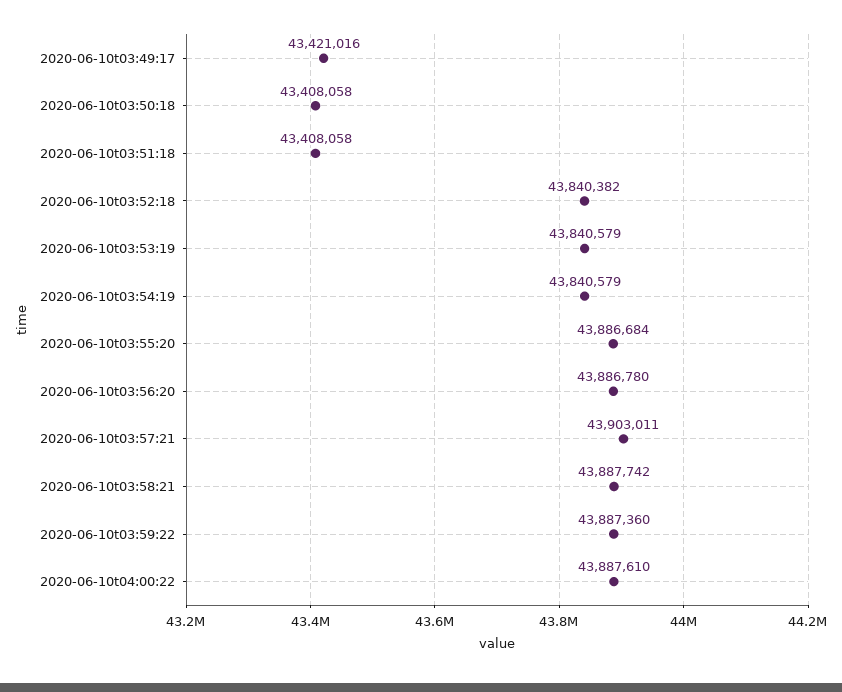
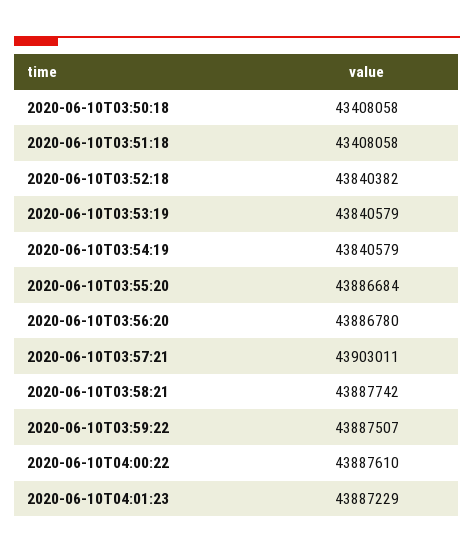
2020-06-10t03:49:17: 43421016 -> none
2020-06-10t03:59:22: 43887360 -> 43887507
2020-06-10T04:01:23: none -> 43887229

